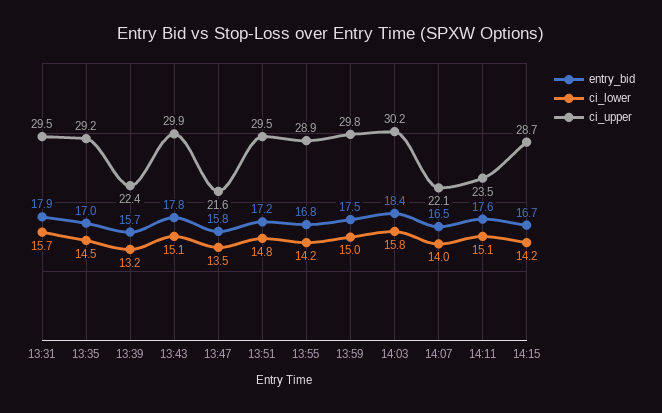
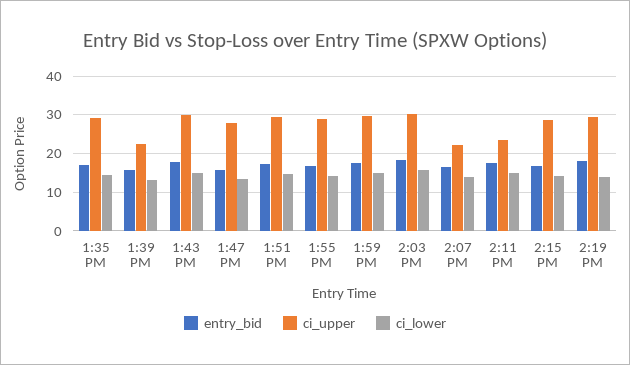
entry_bid, 13:31: 17.9 -> none
ci_lower, 13:31: 15.7 -> none
ci_upper, 13:31: 29.5 -> none
ci_upper, 13:47: 21.6 -> 28
entry_bid, 2:19 PM: none -> 18
ci_upper, 2:19 PM: none -> 30
ci_lower, 2:19 PM: none -> 14

